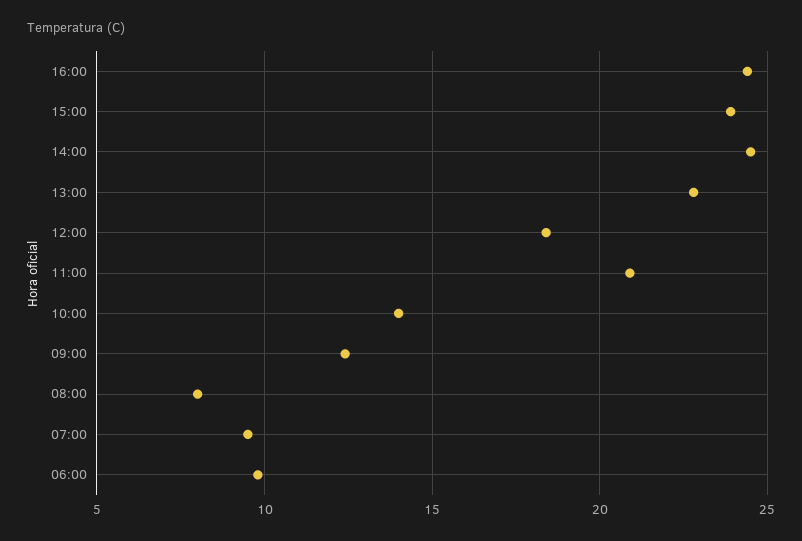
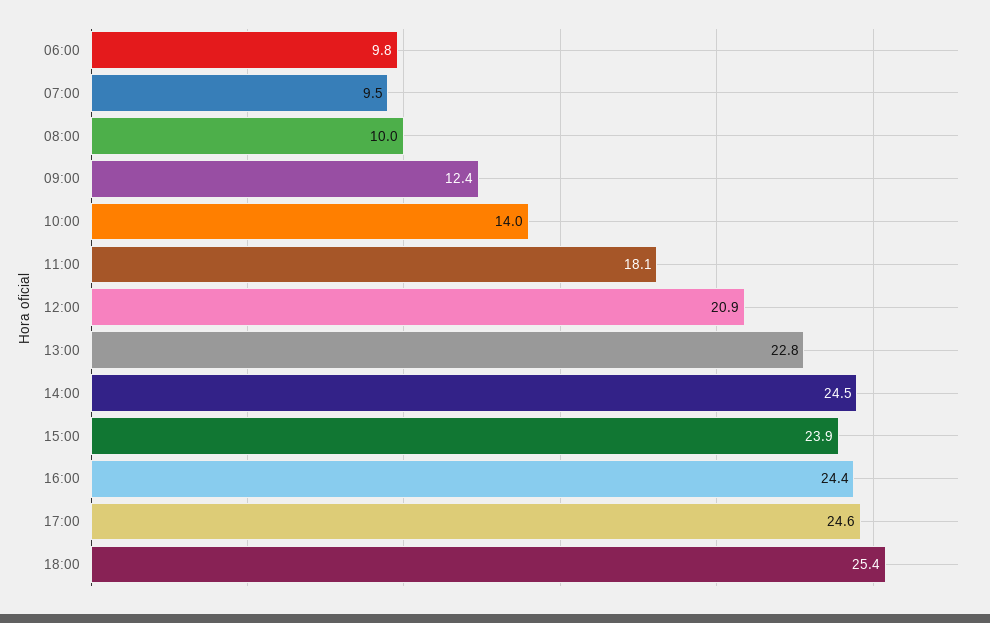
12:00: 18.5 -> 20.9
11:00: 21 -> 18.1
08:00: 8 -> 10
17:00: none -> 24.6
18:00: none -> 25.4

